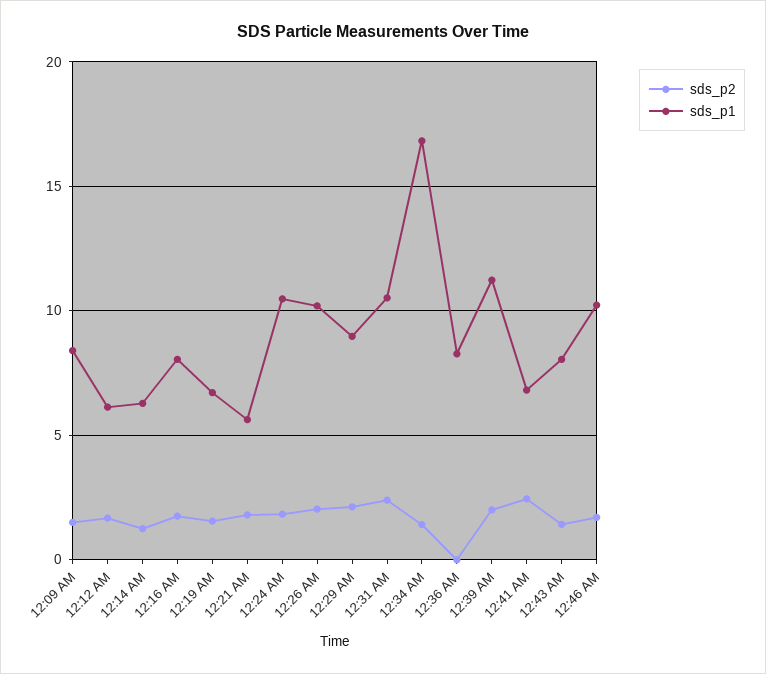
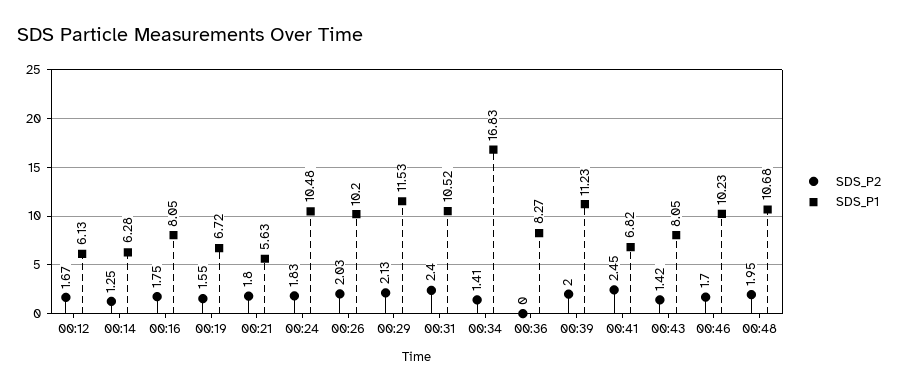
sds_p2, 12:09 AM: 1.5 -> none
sds_p1, 12:09 AM: 8.5 -> none
sds_p1, 12:29 AM: 9 -> 11.53
sds_p2, 00:48: none -> 1.95
sds_p1, 00:48: none -> 10.68

